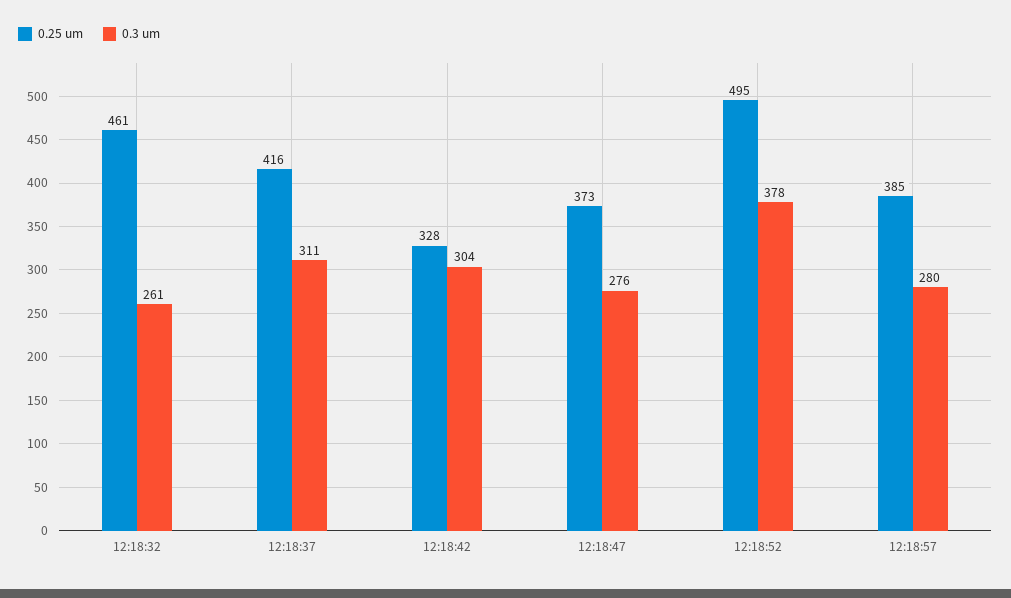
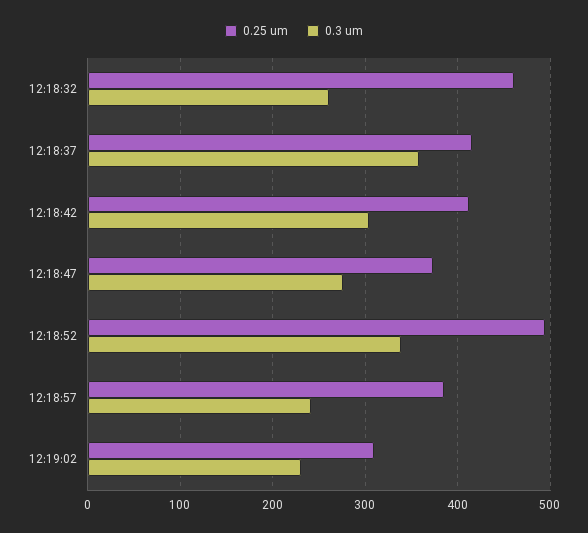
0.3 um, 12:18:37: 311 -> 360
0.25 um, 12:18:42: 328 -> 410
0.3 um, 12:18:52: 378 -> 340
0.3 um, 12:18:57: 280 -> 240
0.25 um, 12:19:02: none -> 310
0.3 um, 12:19:02: none -> 230

